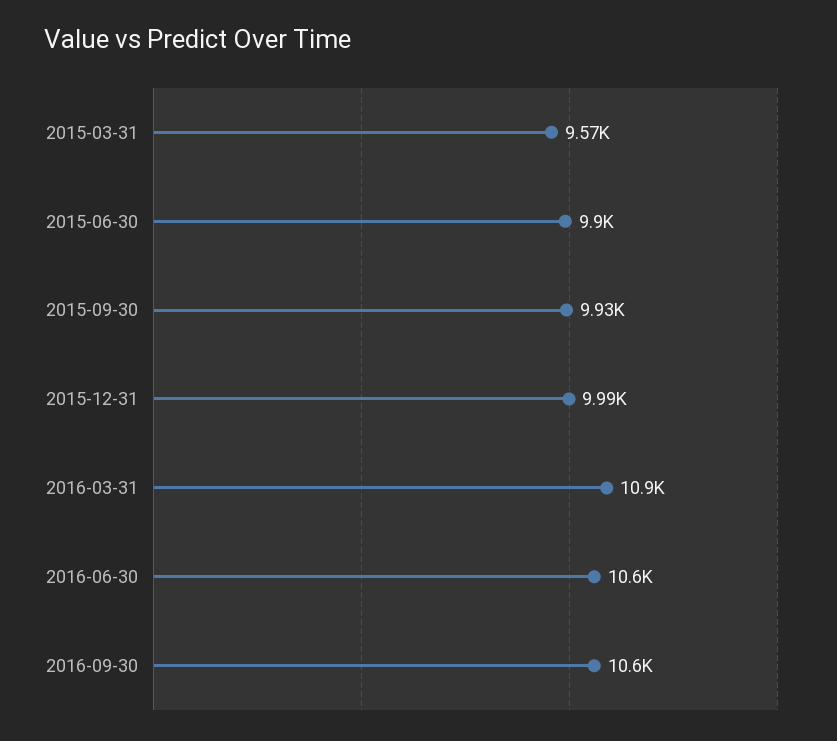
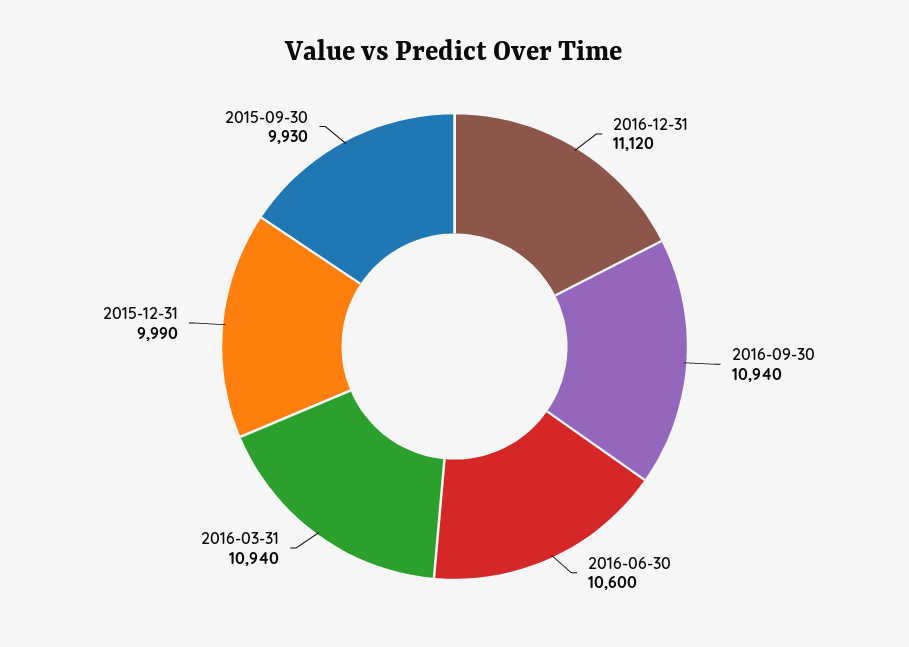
2015-03-31: 9570 -> none
2015-06-30: 9900 -> none
2016-09-30: 10600 -> 10940
2016-12-31: none -> 11120

